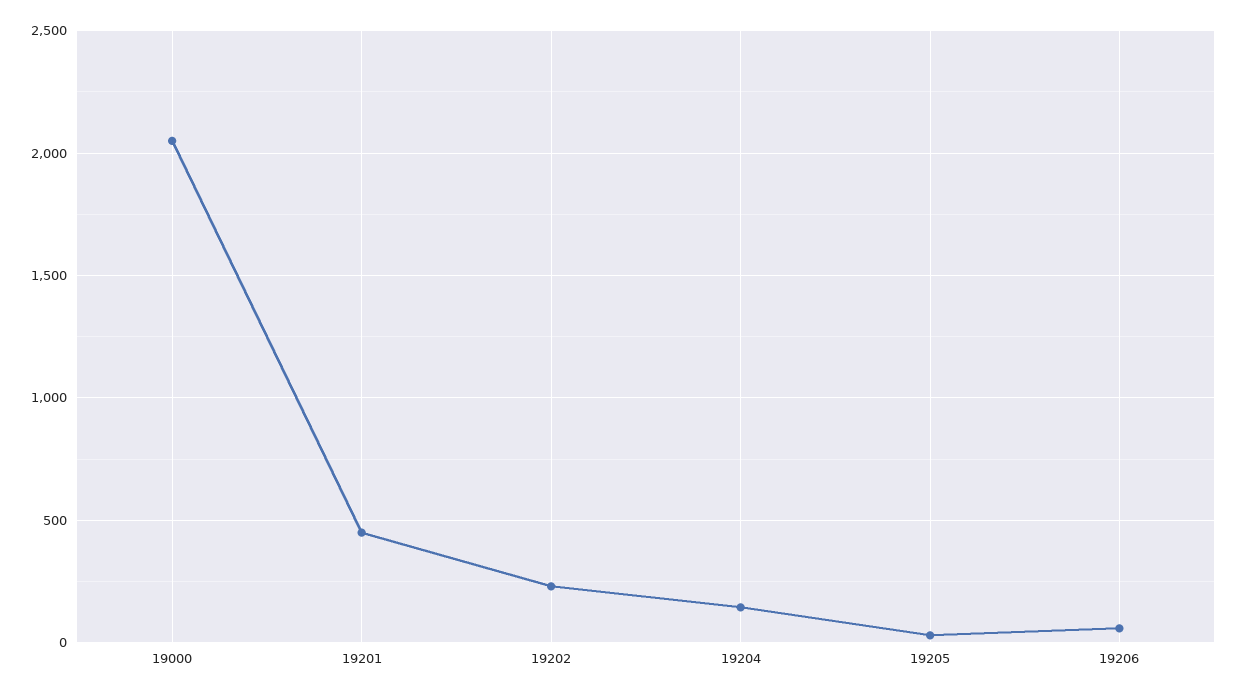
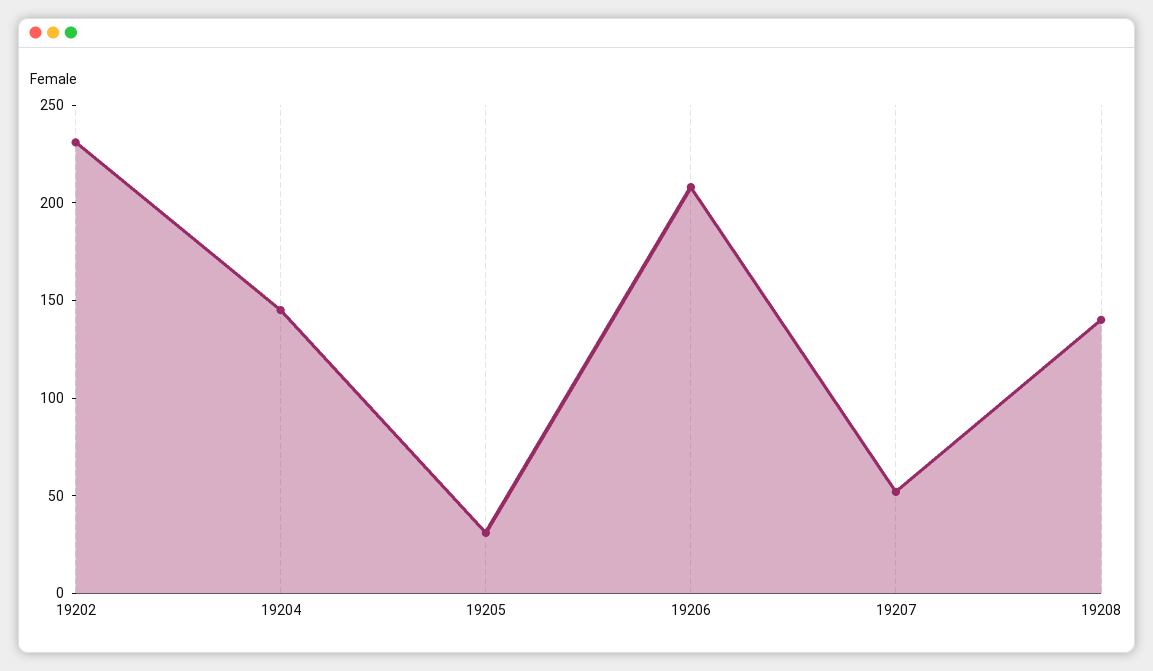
19000: 2050 -> none
19201: 450 -> none
19206: 50 -> 210
19207: none -> 50
19208: none -> 140

